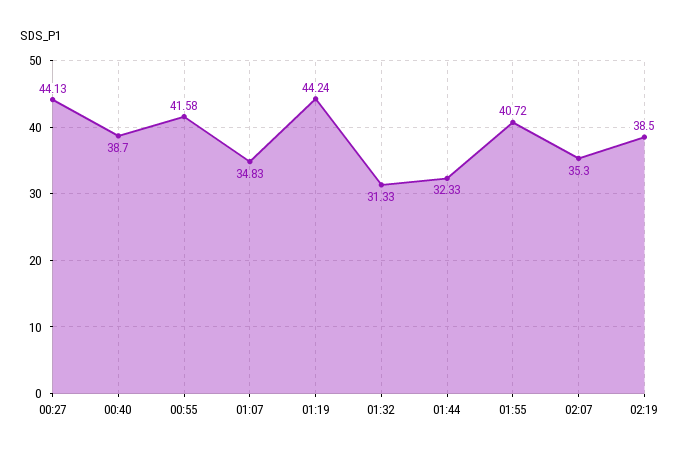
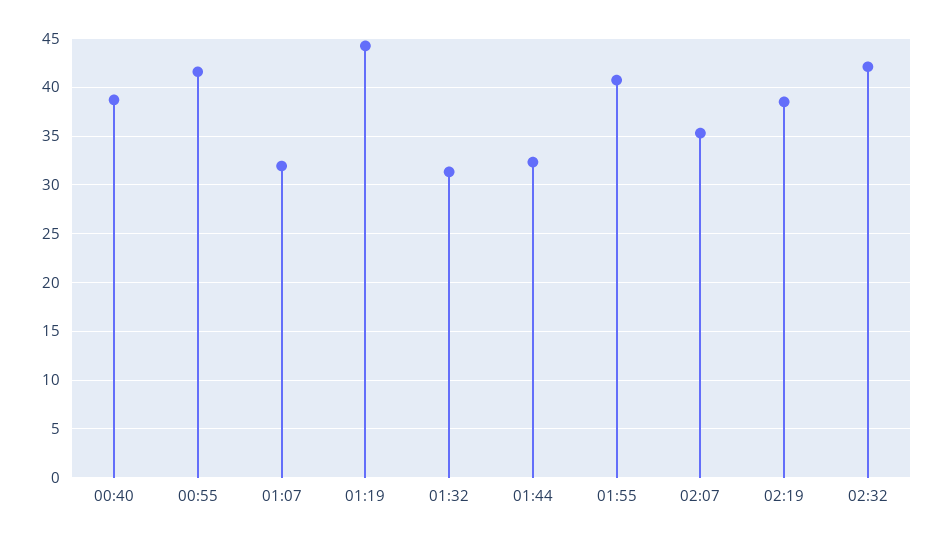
00:27: 44.13 -> none
01:07: 34.83 -> 32
02:32: none -> 42

